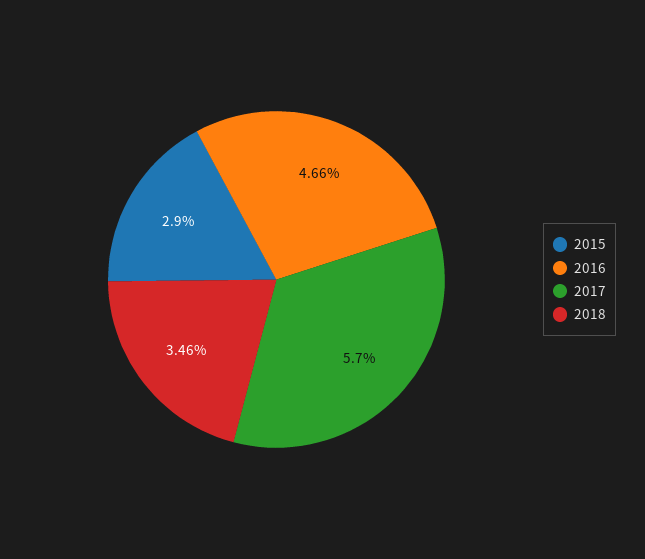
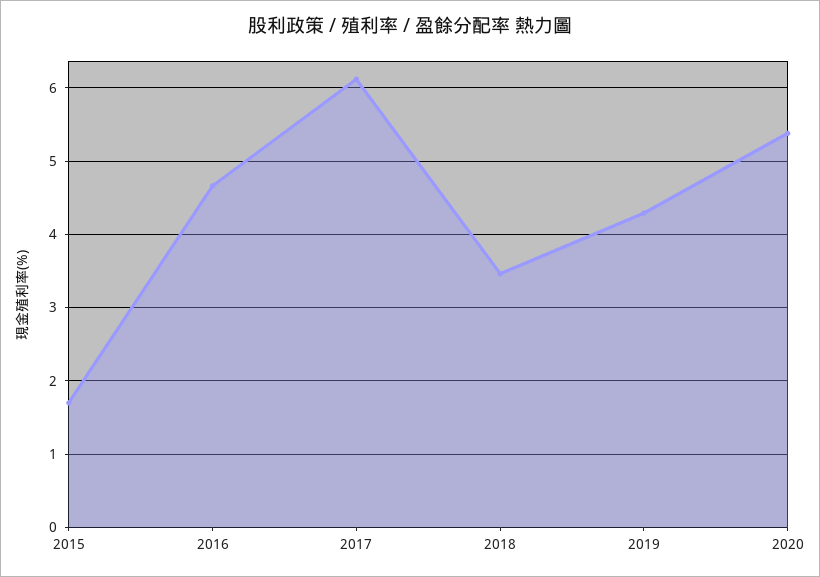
2015: 2.9 -> 1.7
2017: 5.7 -> 6.1
2019: none -> 4.3
2020: none -> 5.4

